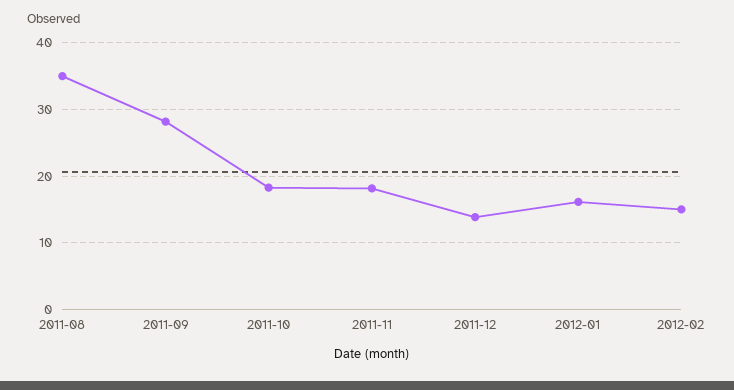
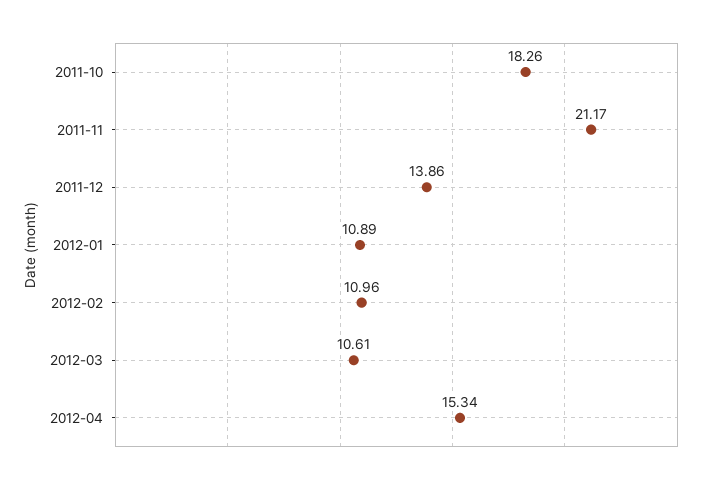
2011-08: 35 -> none
2011-09: 28 -> none
2011-11: 18 -> 21.17
2012-01: 16 -> 10.89
2012-02: 15 -> 10.96
2012-03: none -> 10.61
2012-04: none -> 15.34

